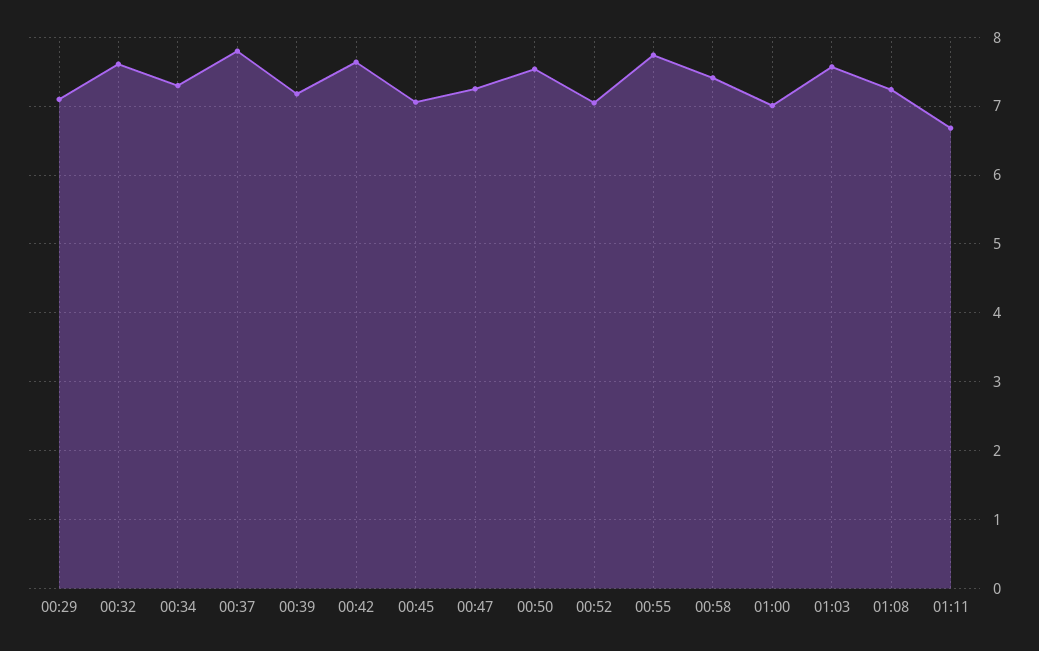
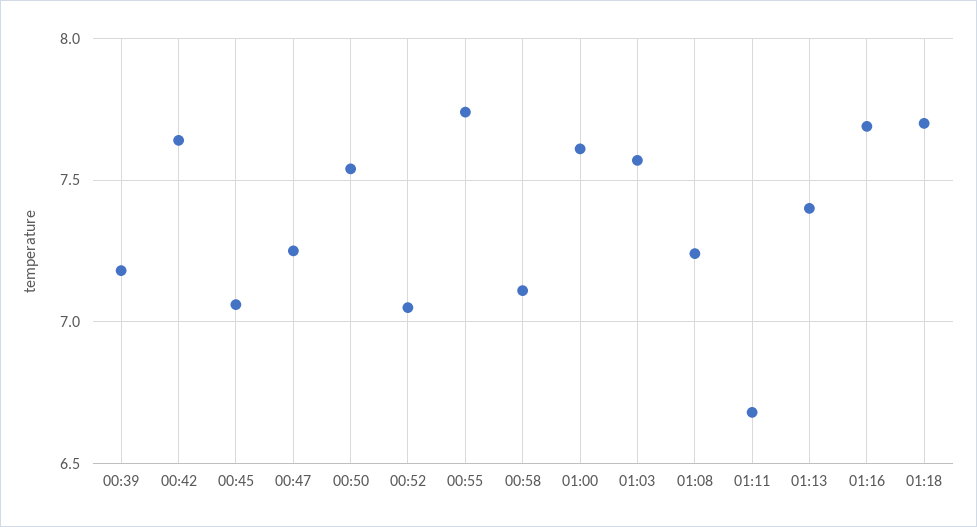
00:29: 7.1 -> none
00:32: 7.6 -> none
00:34: 7.3 -> none
00:37: 7.8 -> none
00:58: 7.4 -> 7.1
01:00: 7 -> 7.6
01:13: none -> 7.4
01:16: none -> 7.7
01:18: none -> 7.7

